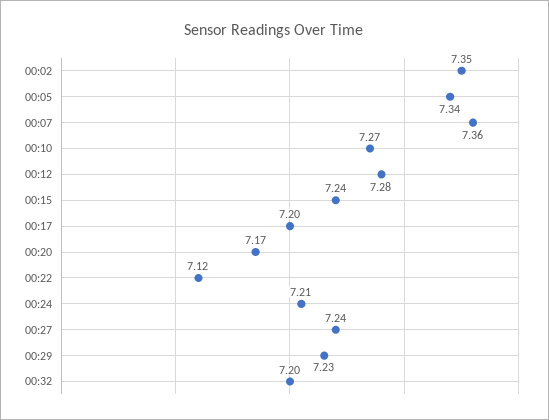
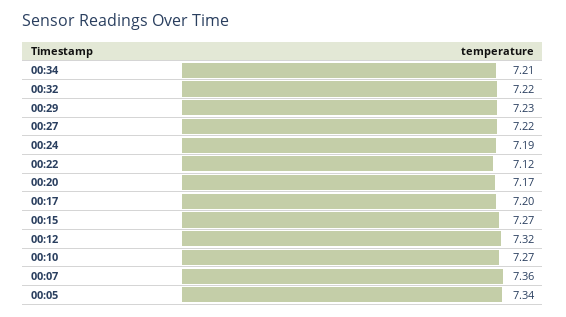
00:02: 7.35 -> none
00:12: 7.28 -> 7.32
00:15: 7.24 -> 7.27
00:24: 7.21 -> 7.19
00:27: 7.24 -> 7.22
00:32: 7.2 -> 7.22
00:34: none -> 7.21

